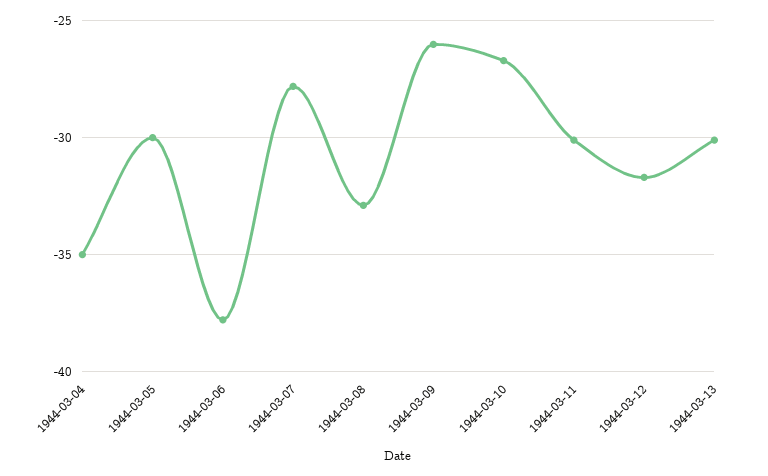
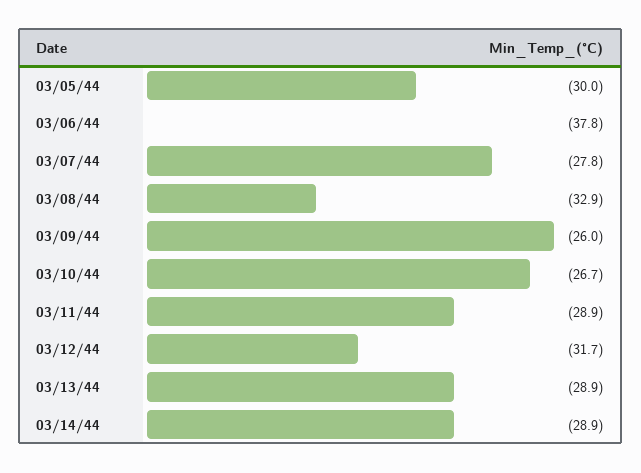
1944-03-04: -35 -> none
1944-03-11: -30 -> -28.9
1944-03-13: -30 -> -28.9
03/14/44: none -> -28.9

